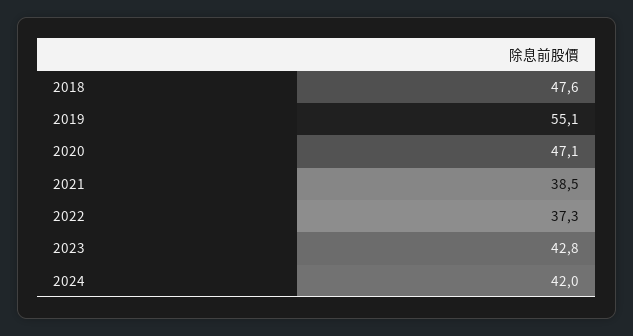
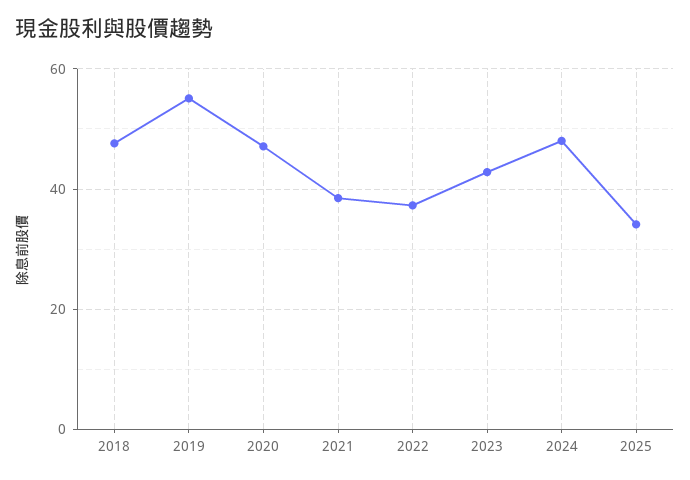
2024: 42 -> 48
2025: none -> 34

